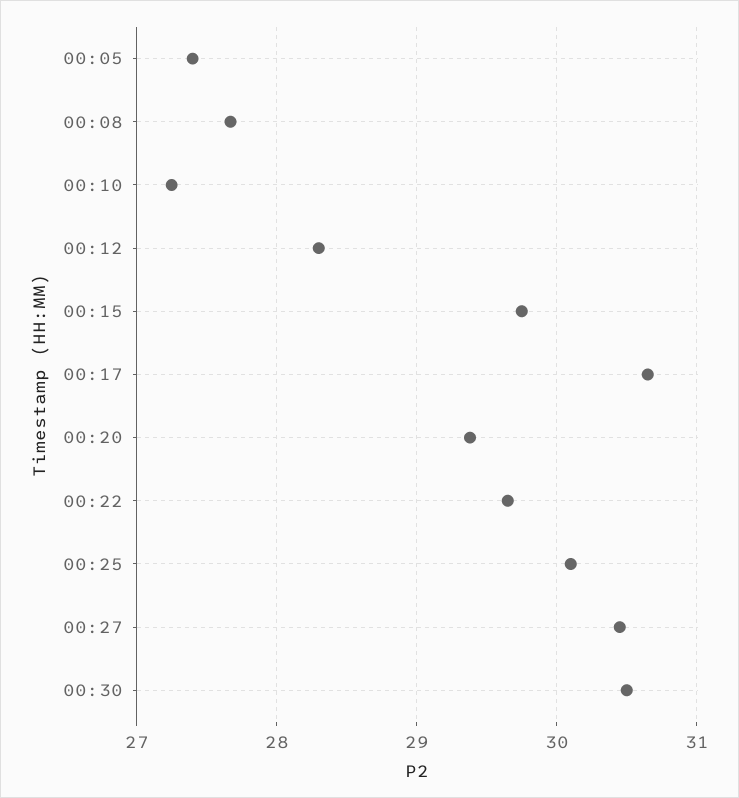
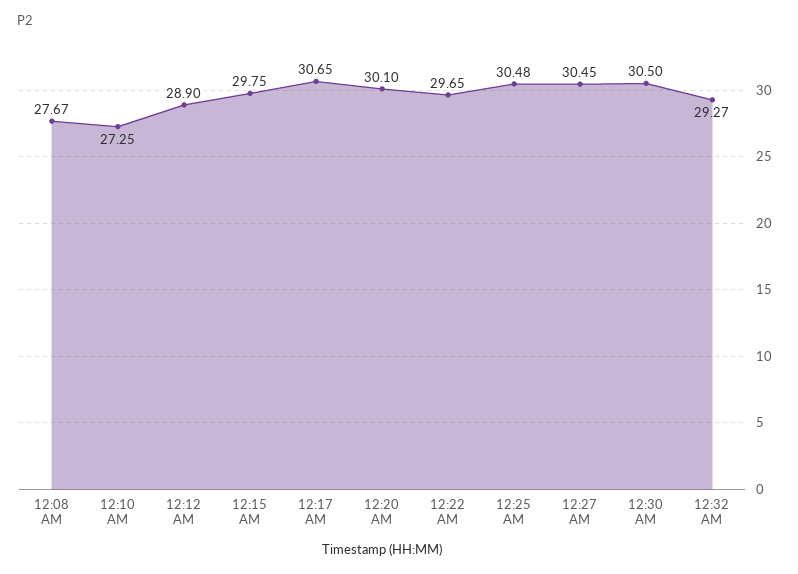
00:05: 27.4 -> none
00:12: 28.3 -> 28.9
00:20: 29.4 -> 30.1
00:25: 30.1 -> 30.48
12:32 AM: none -> 29.27

